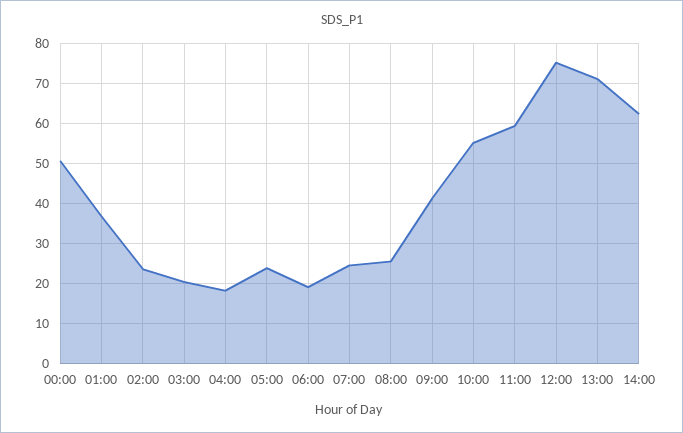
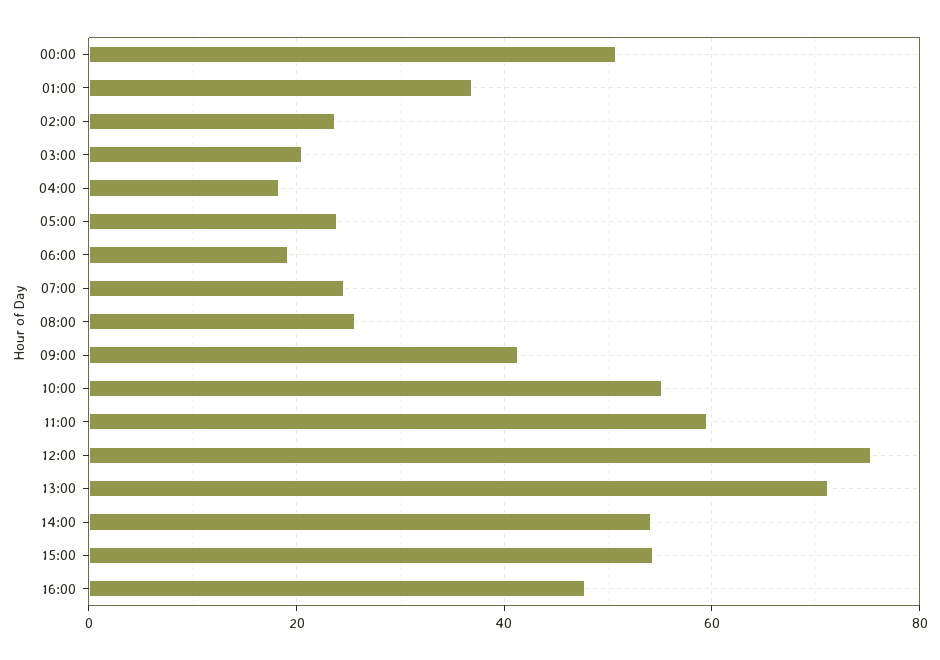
14:00: 62 -> 54
15:00: none -> 54
16:00: none -> 48

